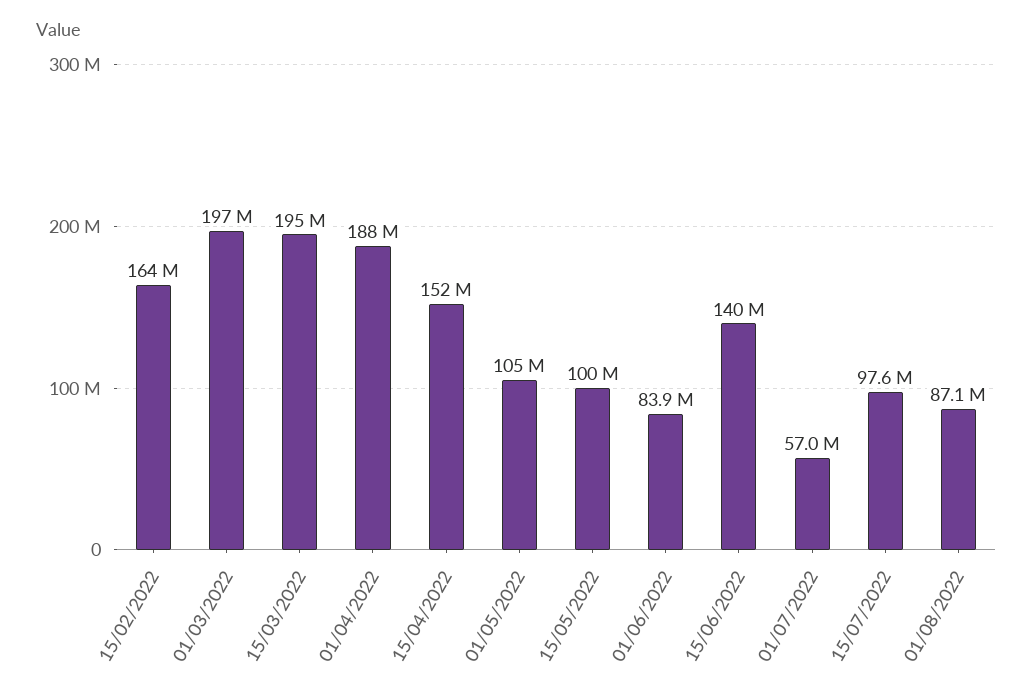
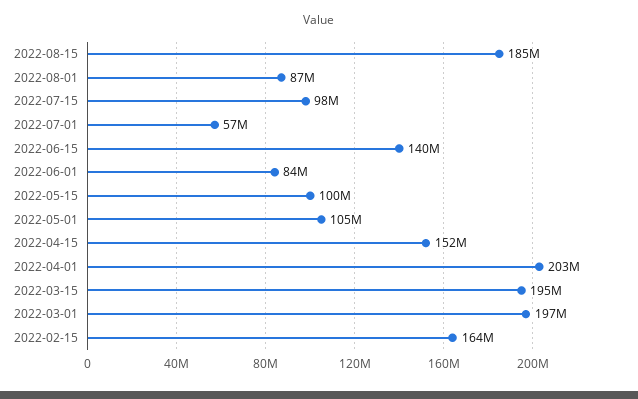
01/04/2022: 188000000 -> 203000000
2022-08-15: none -> 185000000

